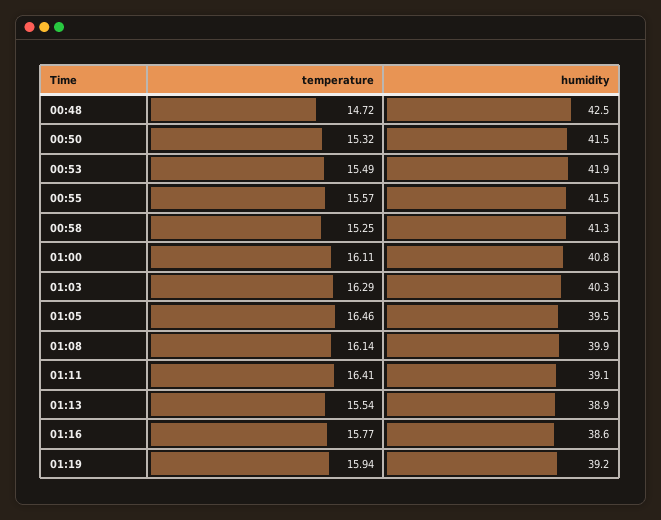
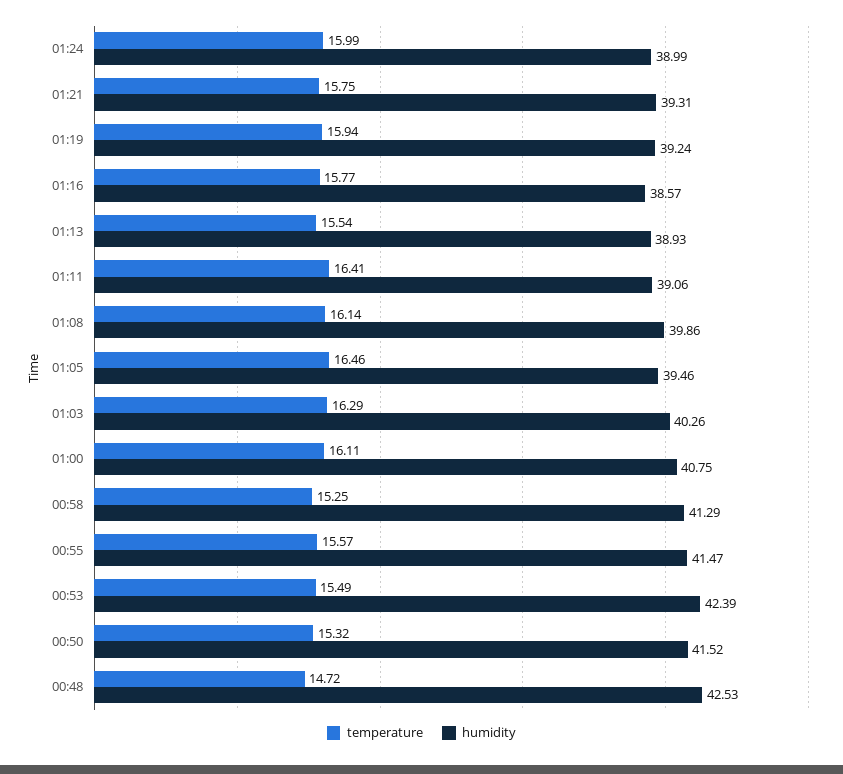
humidity, 00:53: 41.9 -> 42.39
temperature, 01:24: none -> 15.99
humidity, 01:24: none -> 38.99
temperature, 01:21: none -> 15.75
humidity, 01:21: none -> 39.31

